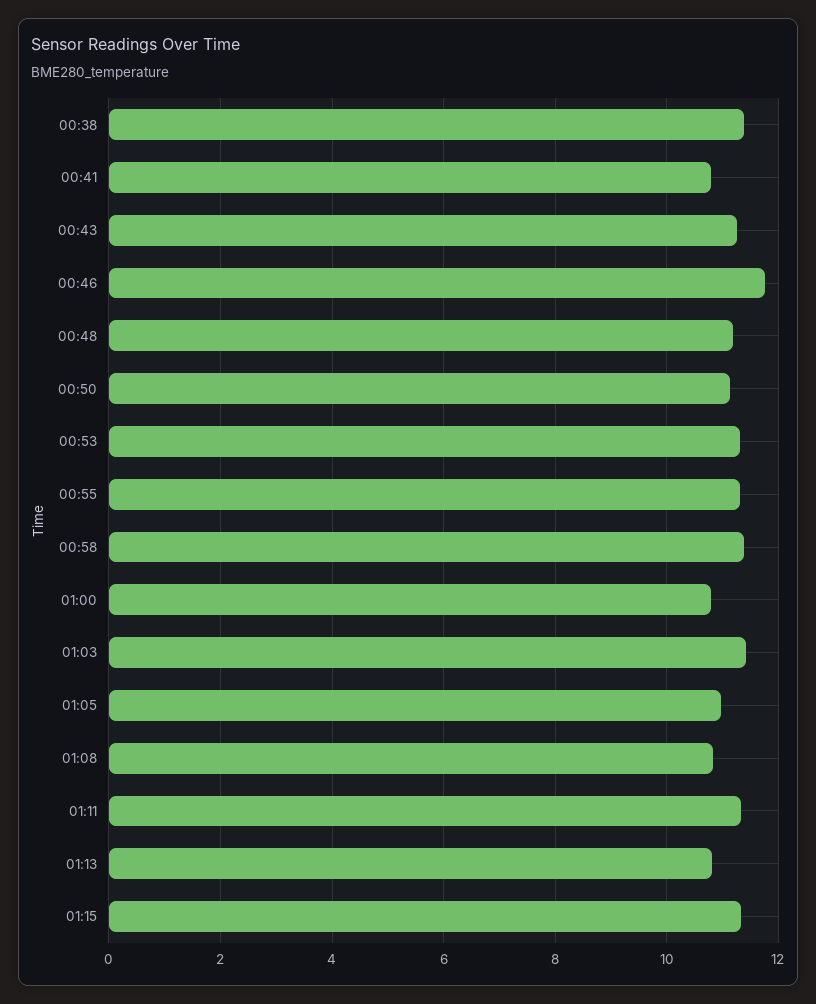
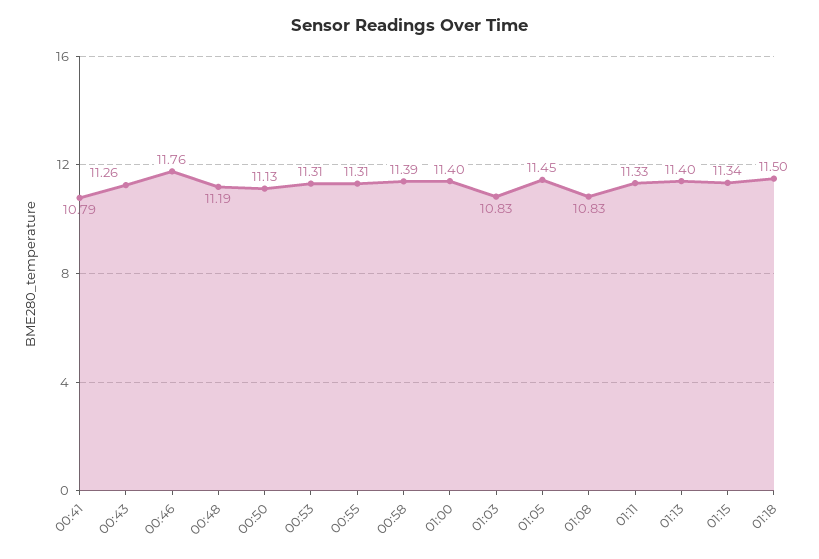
00:38: 11.4 -> none
01:00: 10.8 -> 11.4
01:03: 11.4 -> 10.83
01:05: 11 -> 11.45
01:13: 10.8 -> 11.4
01:18: none -> 11.5

